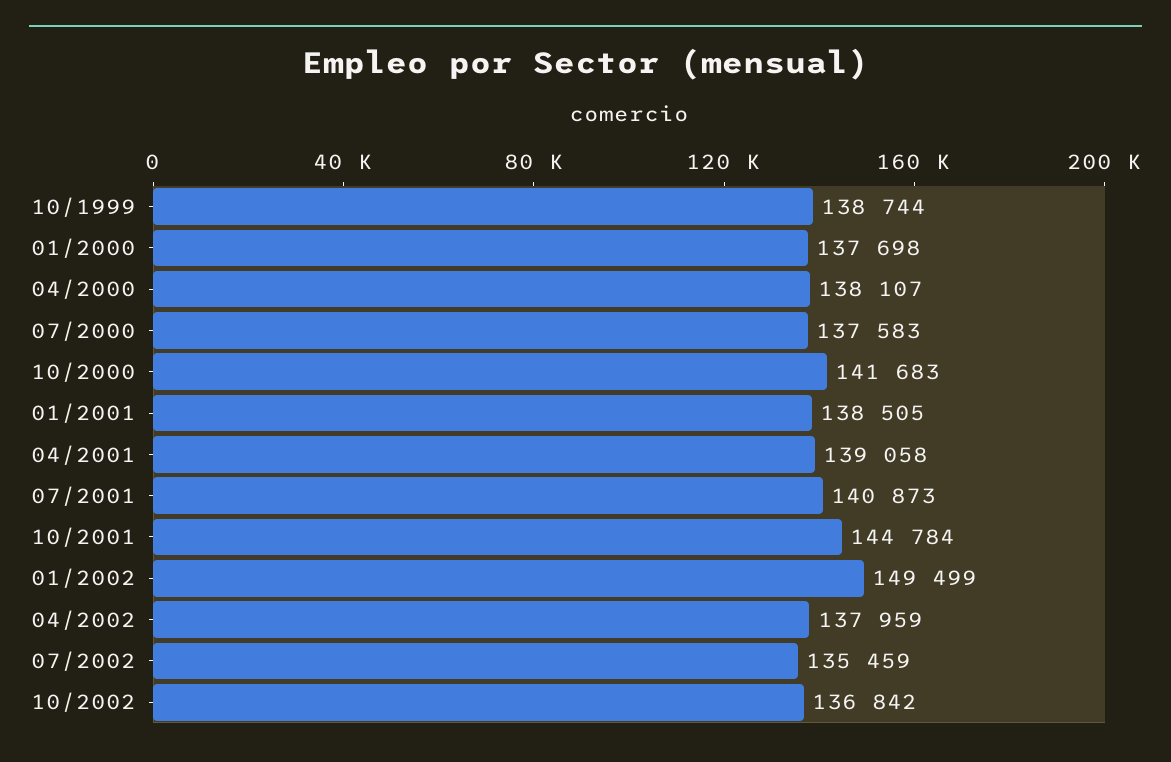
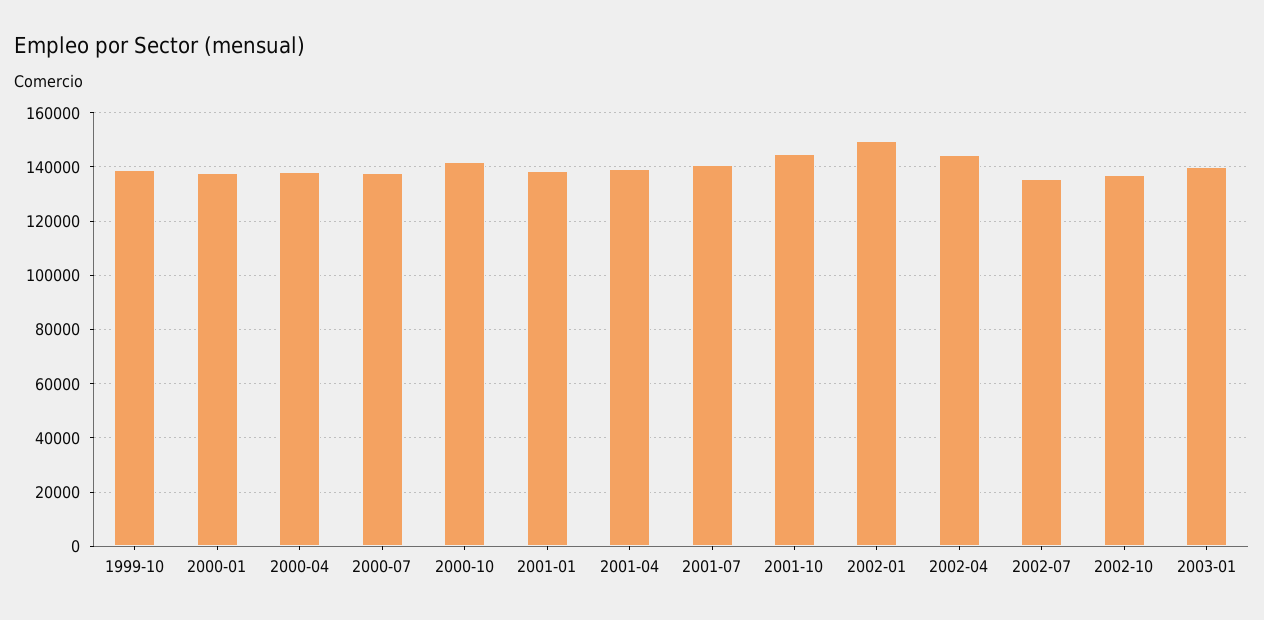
04/2002: 137959 -> 145000
2003-01: none -> 140000

